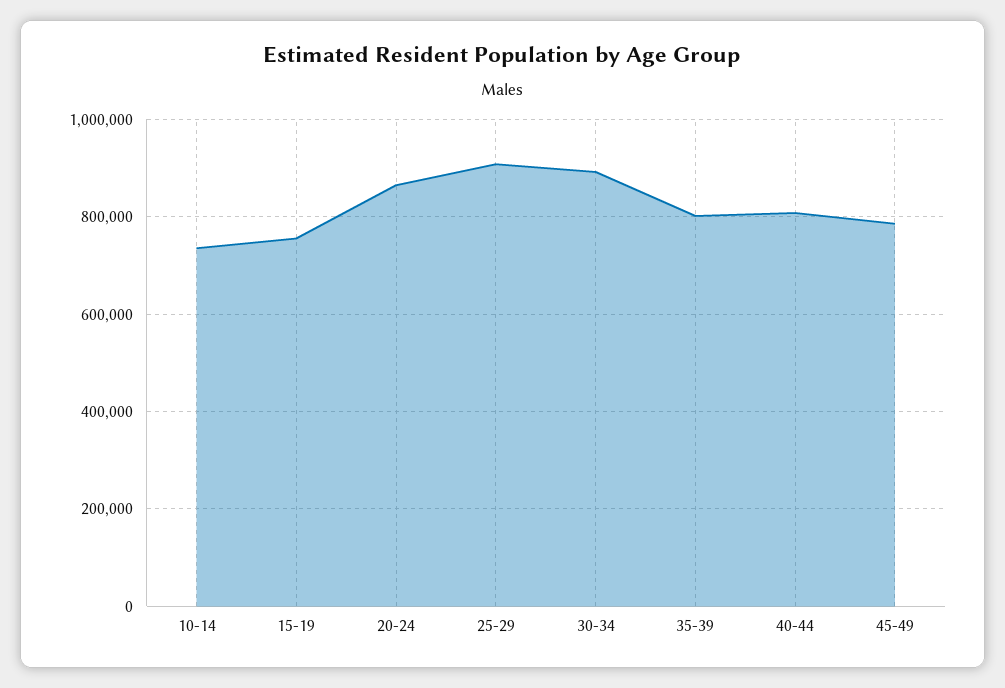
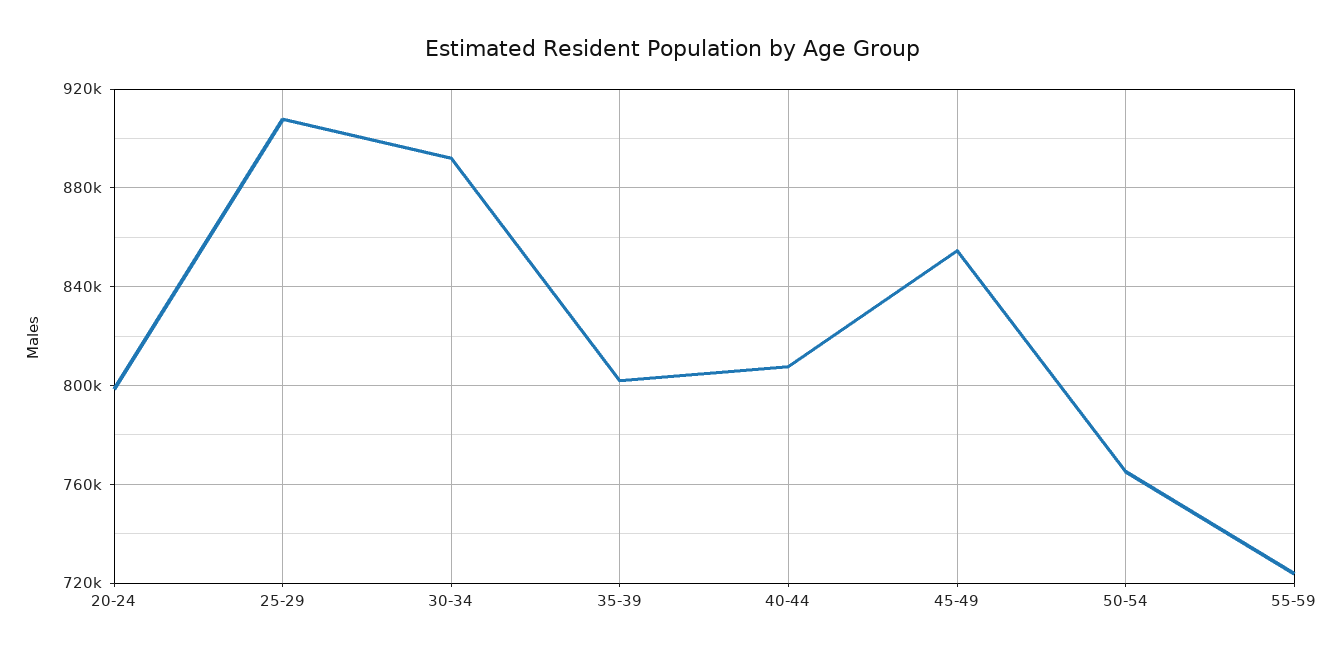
10-14: 740000 -> none
15-19: 760000 -> none
20-24: 860000 -> 800000
45-49: 780000 -> 855000
50-54: none -> 765000
55-59: none -> 725000

